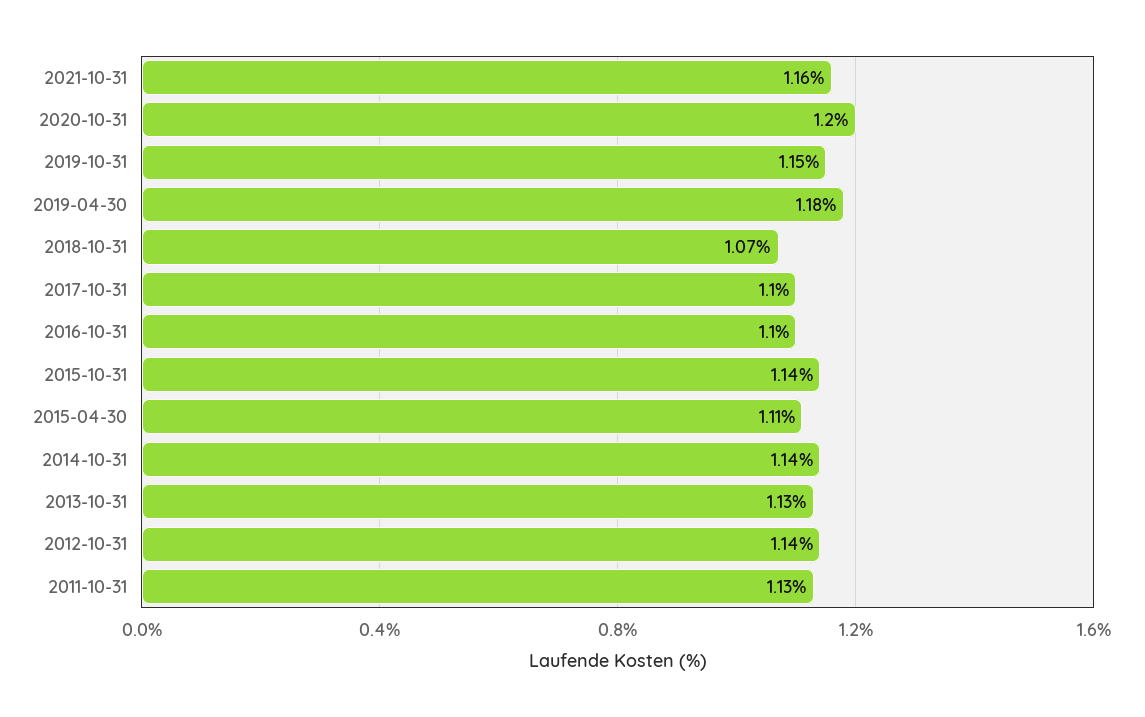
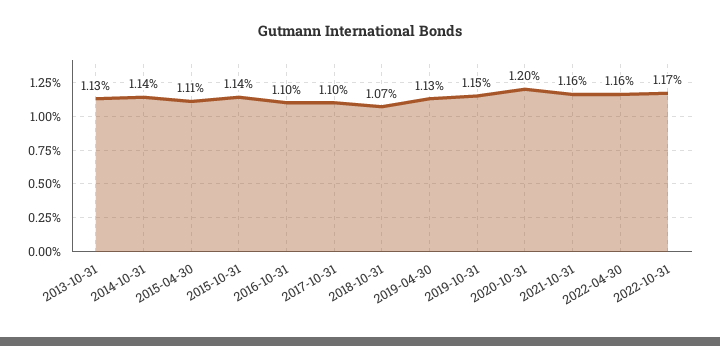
2019-04-30: 1.18 -> 1.13
2012-10-31: 1.14 -> none
2011-10-31: 1.13 -> none
2022-04-30: none -> 1.16
2022-10-31: none -> 1.17

